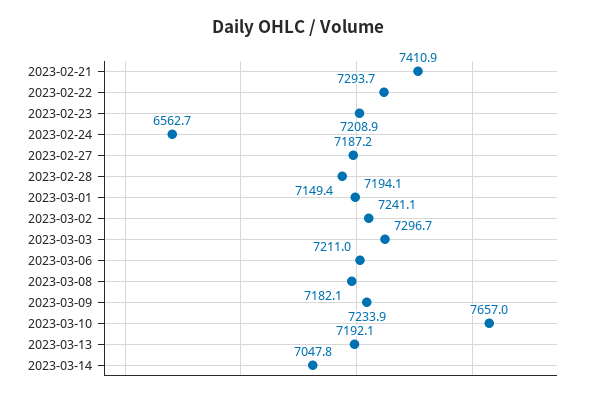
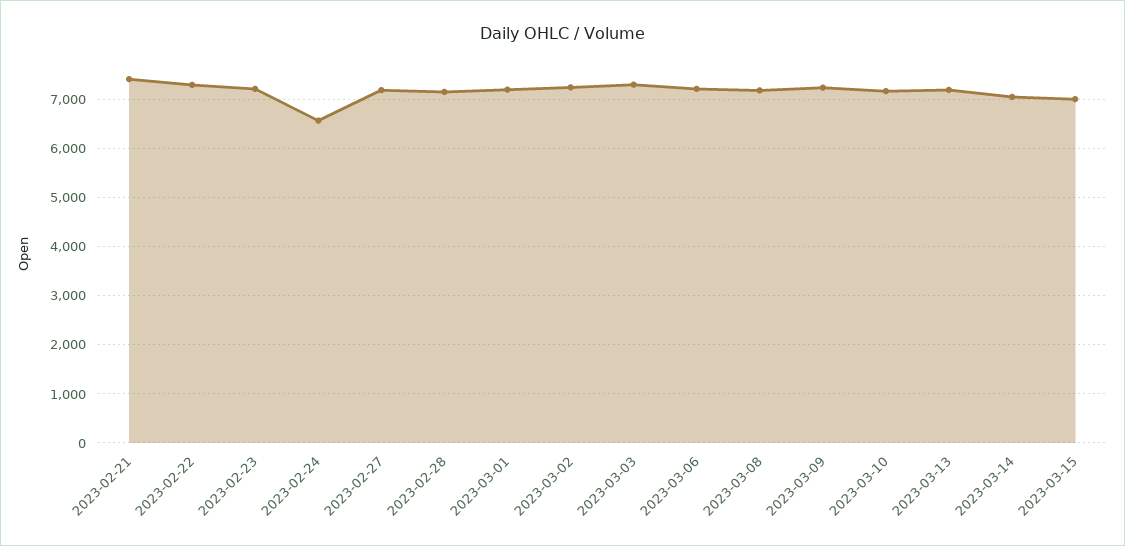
2023-03-10: 7657 -> 7200
2023-03-15: none -> 7000

